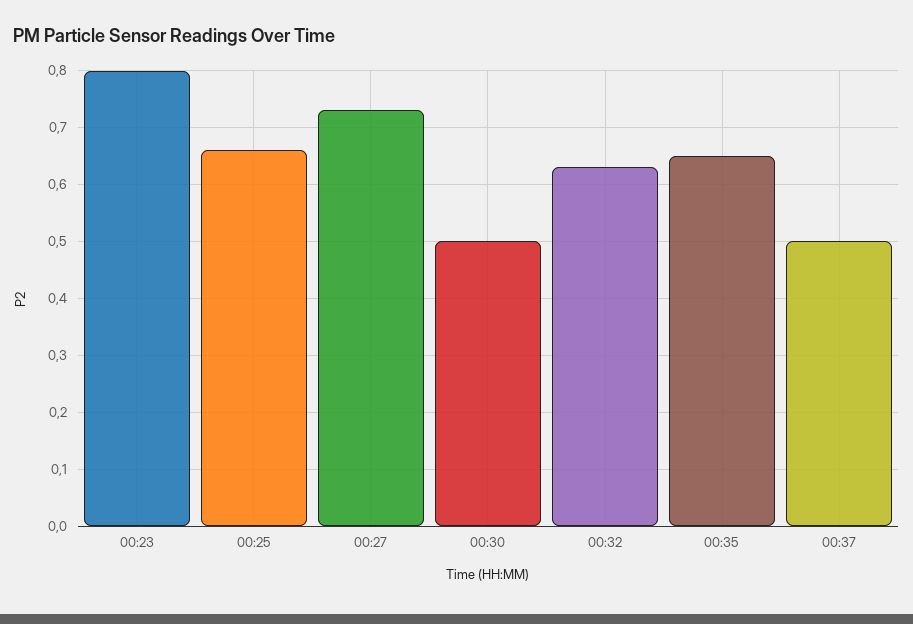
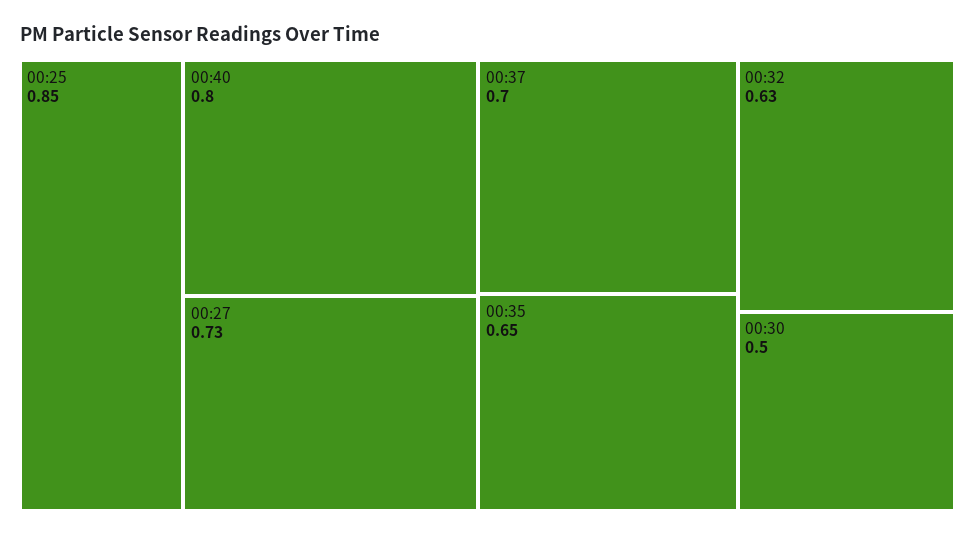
00:23: 0.8 -> none
00:25: 0.65 -> 0.85
00:37: 0.5 -> 0.7
00:40: none -> 0.8

